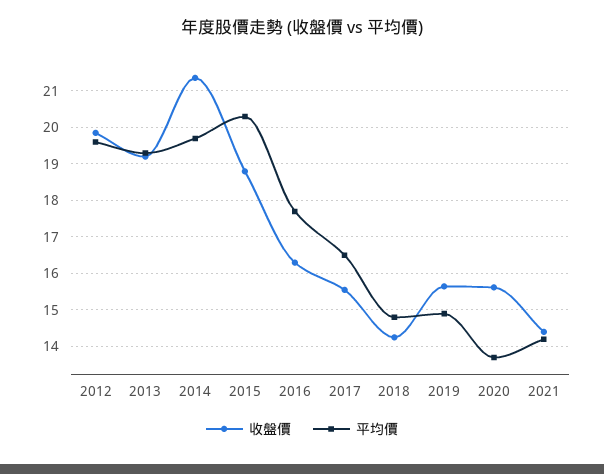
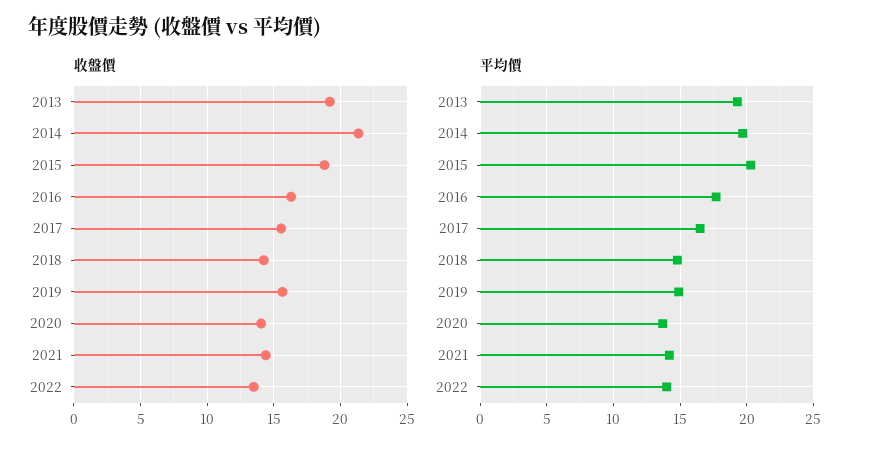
收盤價, 2012: 19.8 -> none
平均價, 2012: 19.6 -> none
收盤價, 2020: 15.6 -> 14
收盤價, 2022: none -> 13.5
平均價, 2022: none -> 14

